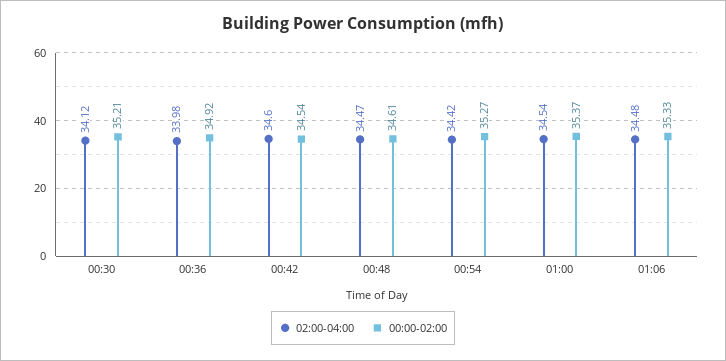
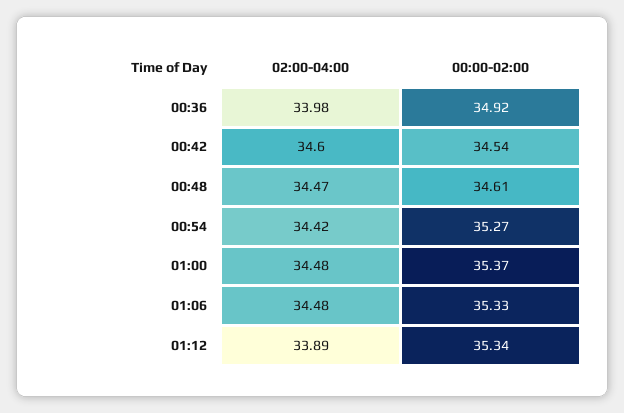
02:00-04:00, 00:30: 34.12 -> none
00:00-02:00, 00:30: 35.21 -> none
02:00-04:00, 01:00: 34.54 -> 34.48
02:00-04:00, 01:12: none -> 33.89
00:00-02:00, 01:12: none -> 35.34

